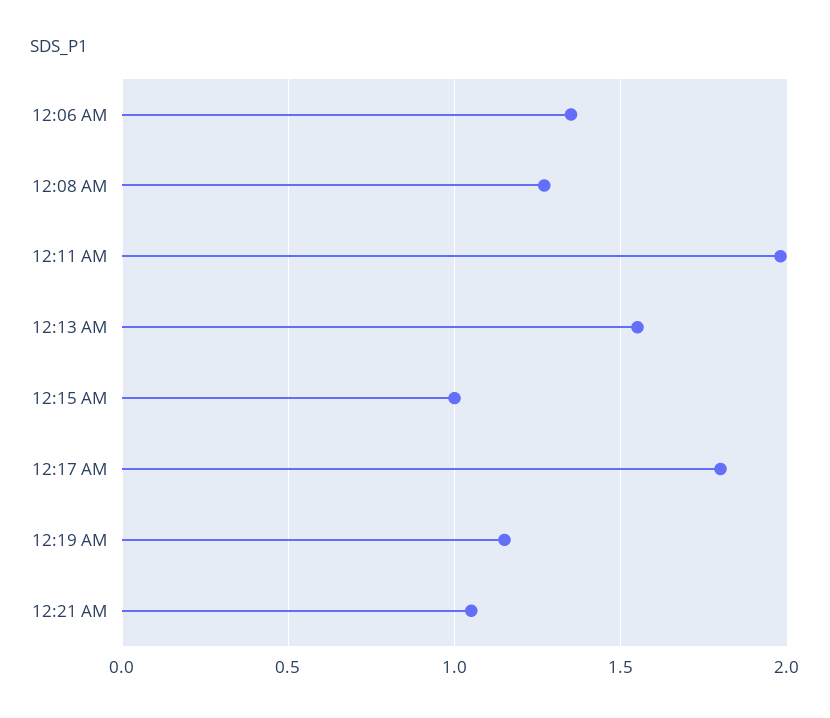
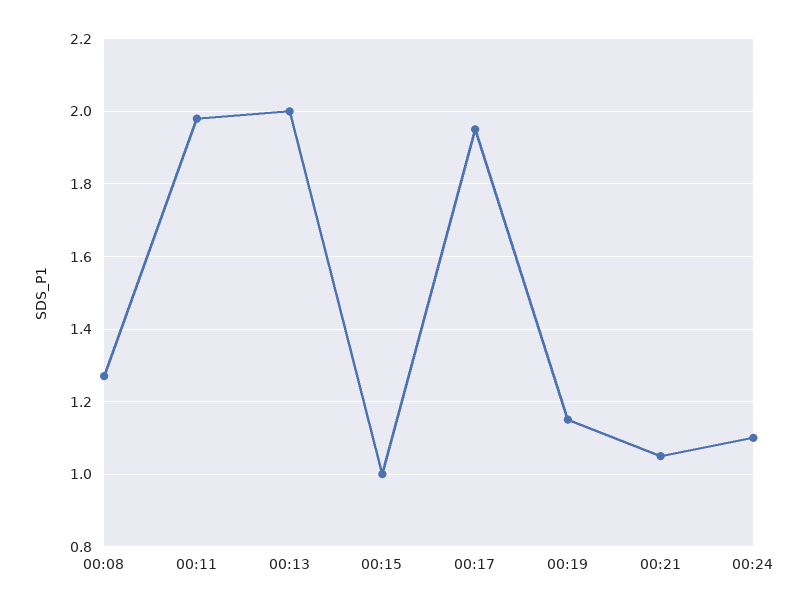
12:06 AM: 1.35 -> none
12:13 AM: 1.55 -> 2
12:17 AM: 1.8 -> 1.95
00:24: none -> 1.1

